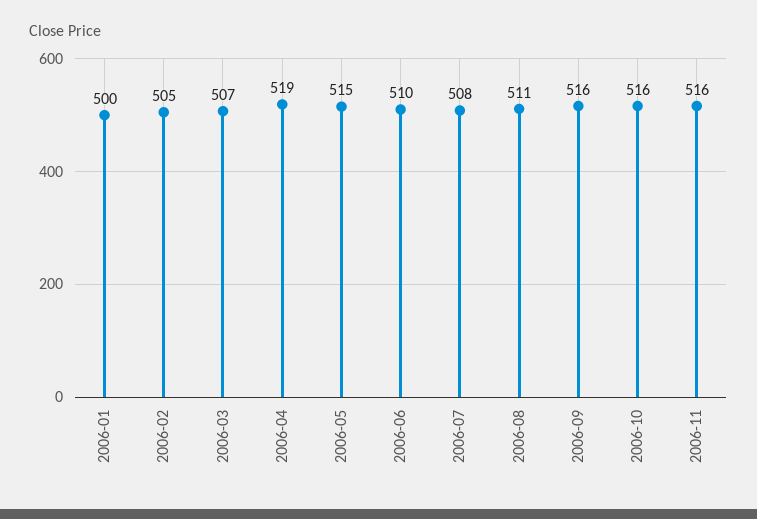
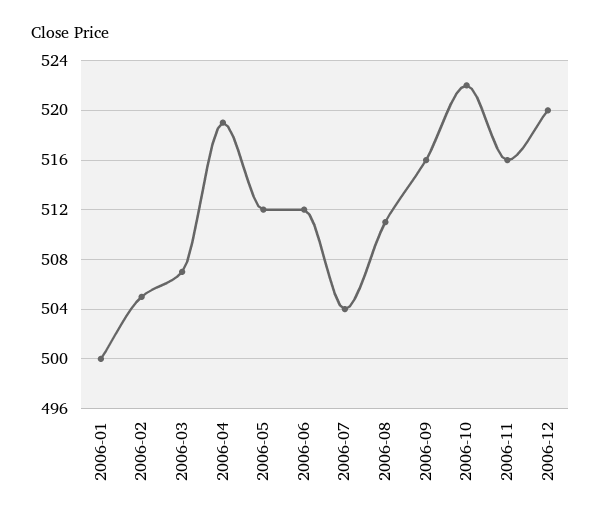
2006-05: 515 -> 512
2006-06: 510 -> 512
2006-07: 508 -> 504
2006-10: 516 -> 522
2006-12: none -> 520

